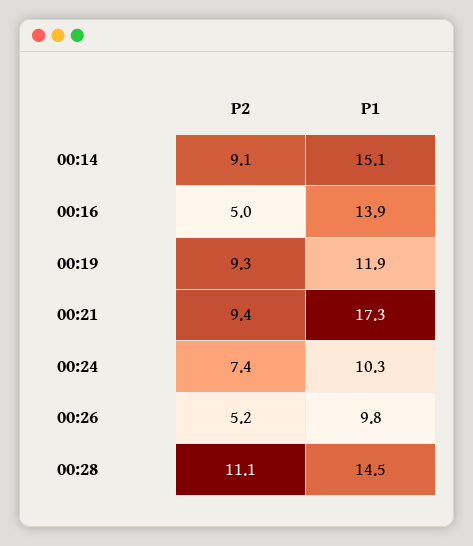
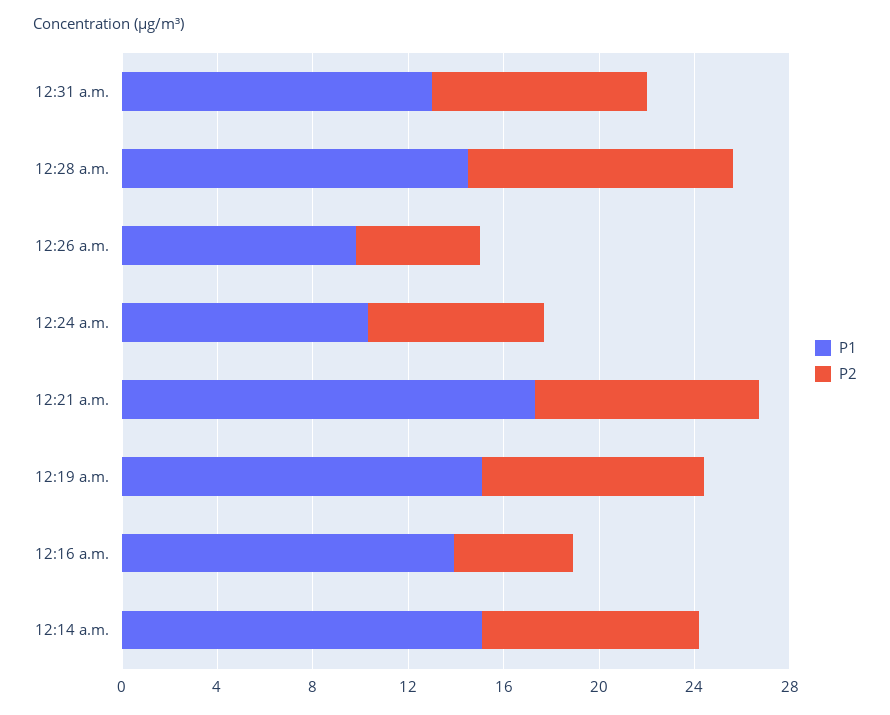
P1, 00:19: 11.9 -> 15
P1, 12:31 a.m.: none -> 13
P2, 12:31 a.m.: none -> 9

